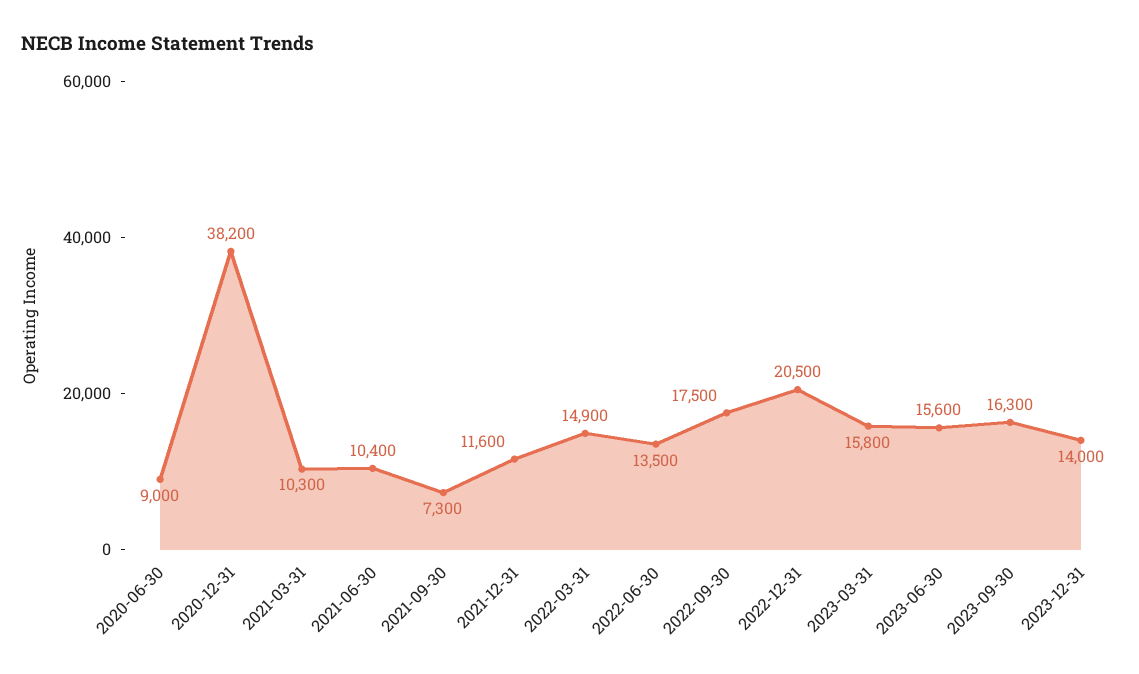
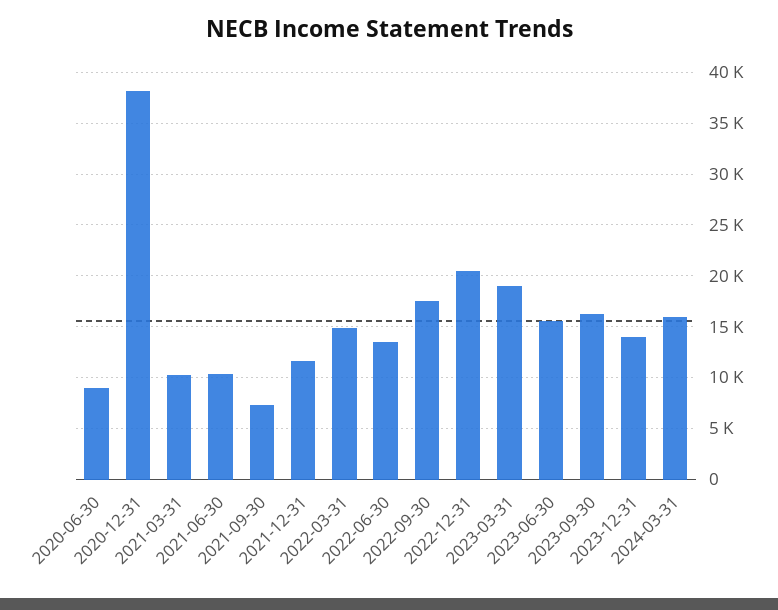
2023-03-31: 15800 -> 19000
2024-03-31: none -> 16000

